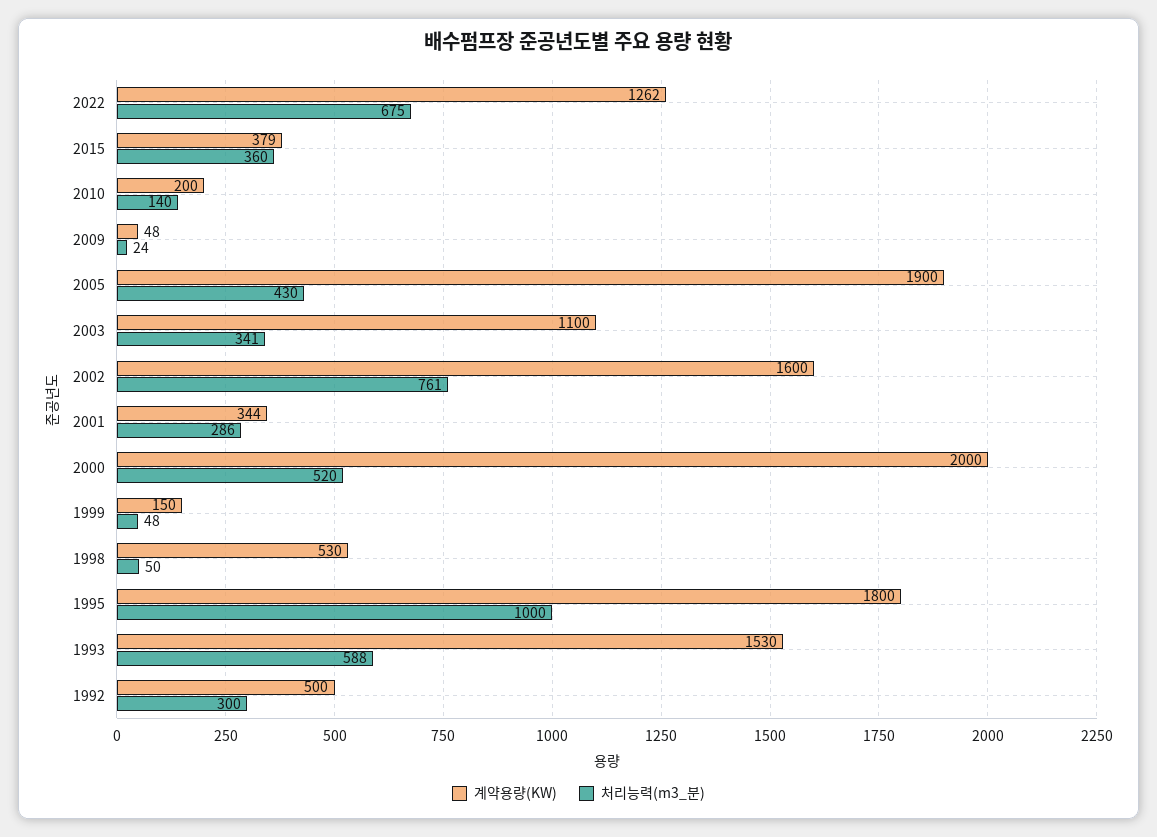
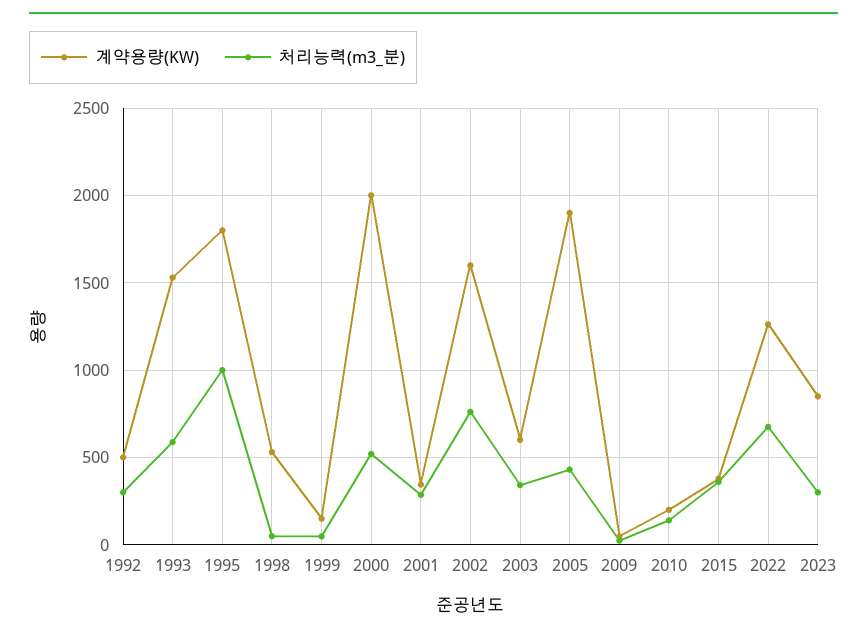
계약용량(KW), 2003: 1100 -> 600
계약용량(KW), 2023: none -> 850
처리능력(m3_분), 2023: none -> 300

